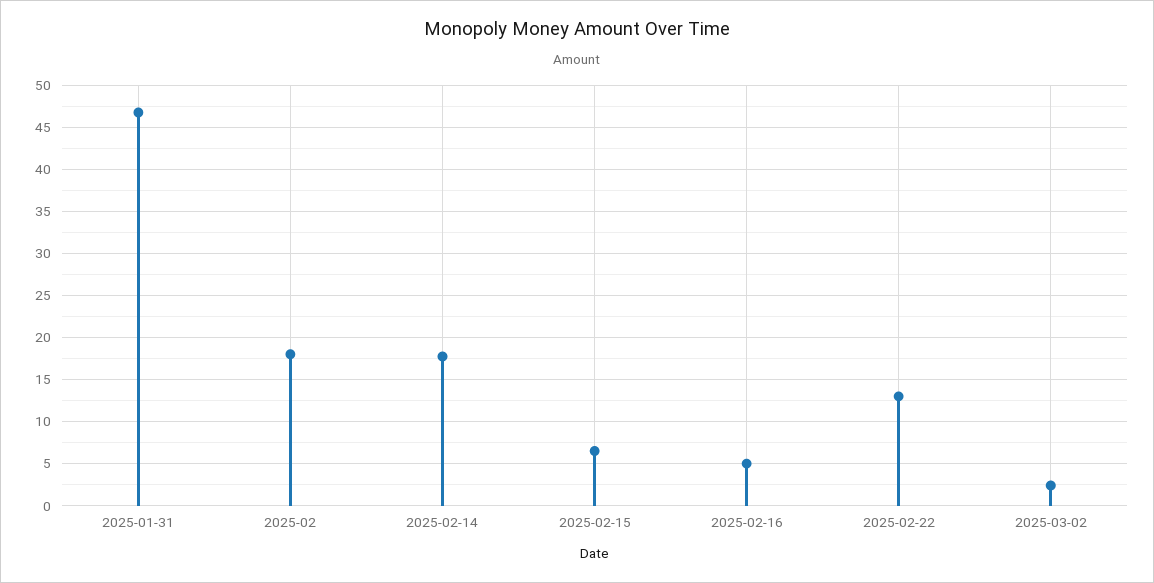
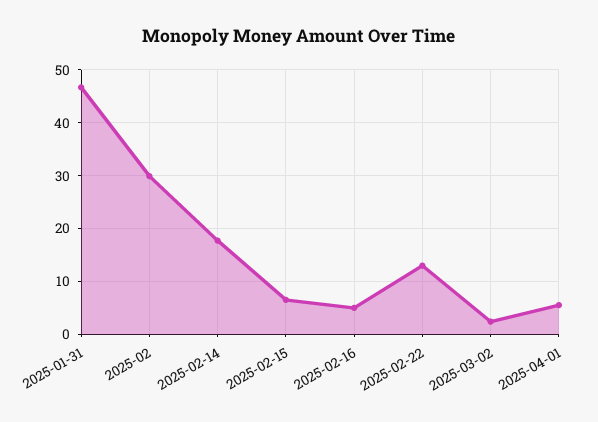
2025-02: 18 -> 30
2025-04-01: none -> 6

